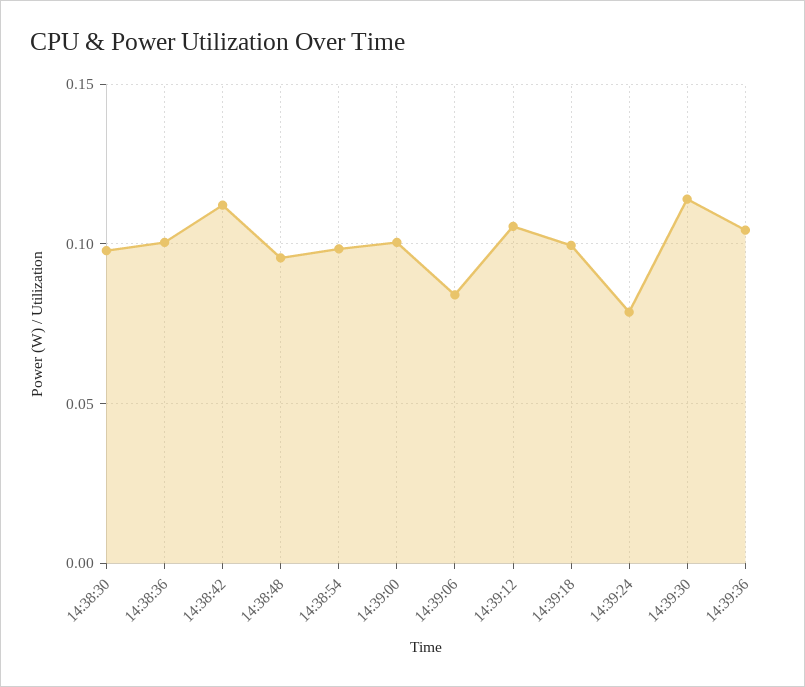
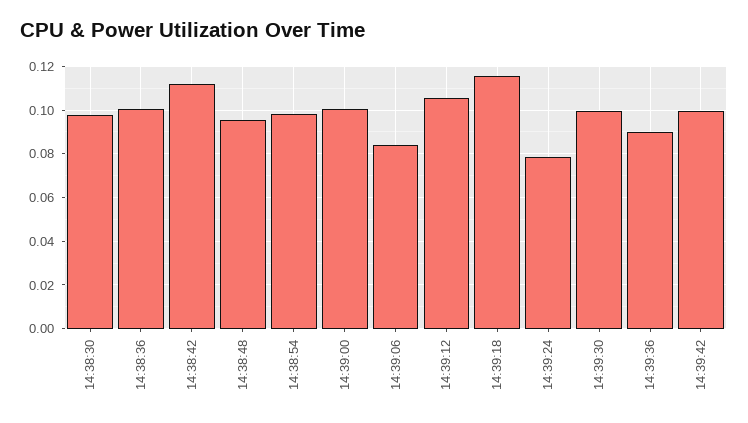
14:39:18: 0.1 -> 0.115
14:39:30: 0.115 -> 0.1
14:39:36: 0.105 -> 0.09
14:39:42: none -> 0.1

